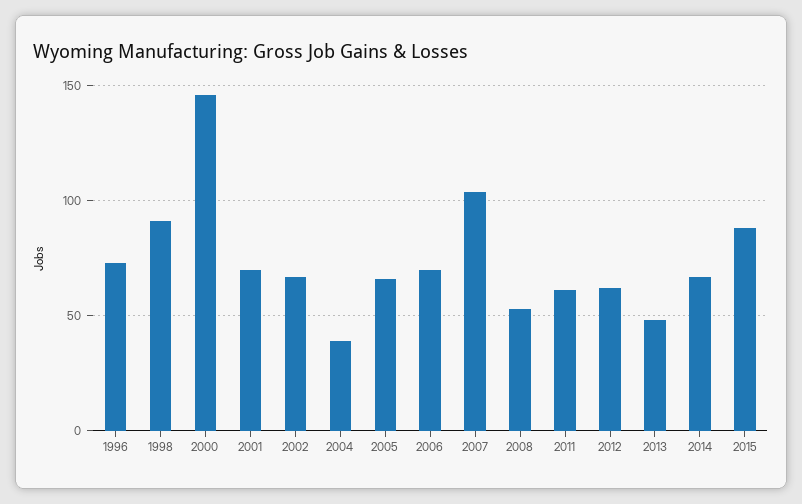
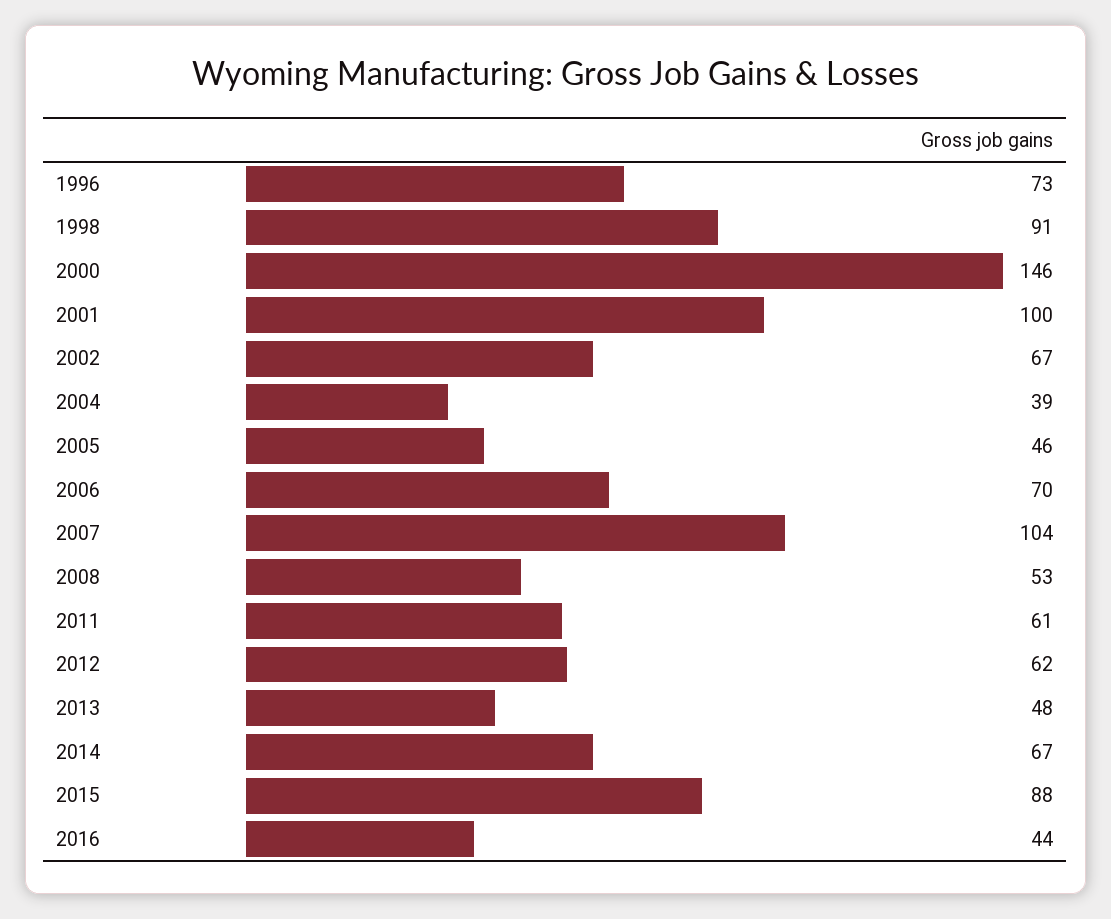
2001: 70 -> 100
2005: 65 -> 46
2016: none -> 44

